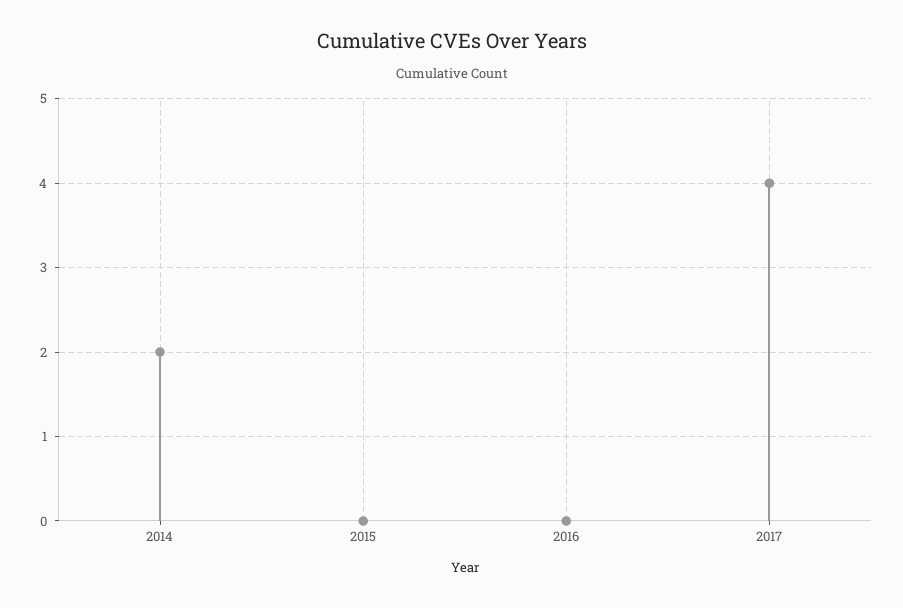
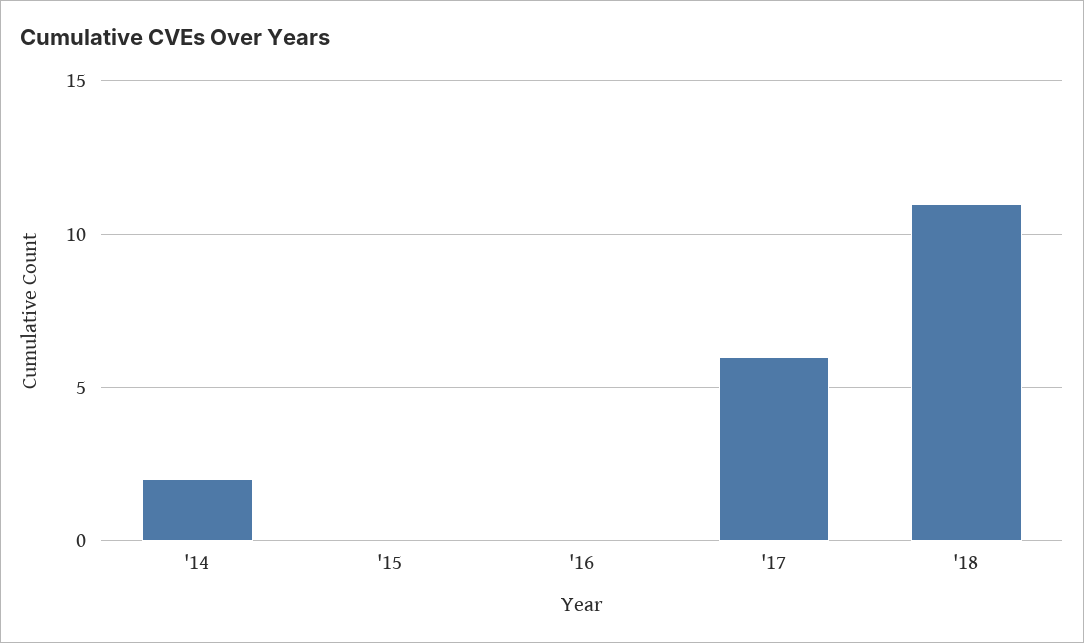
2017: 4 -> 6
'18: none -> 11

